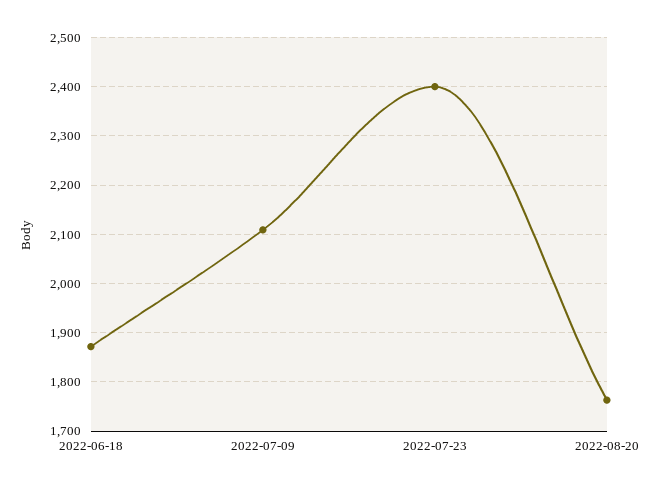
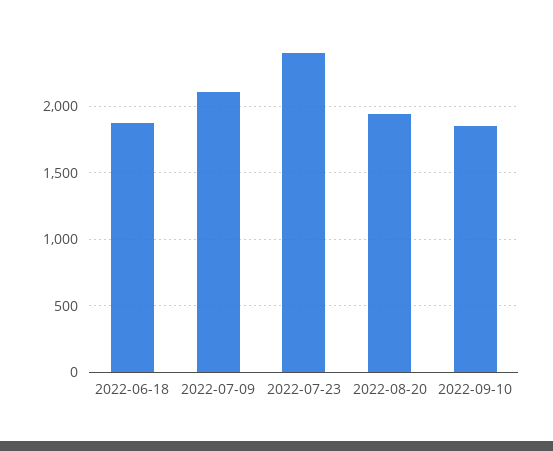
2022-08-20: 1760 -> 1950
2022-09-10: none -> 1850

